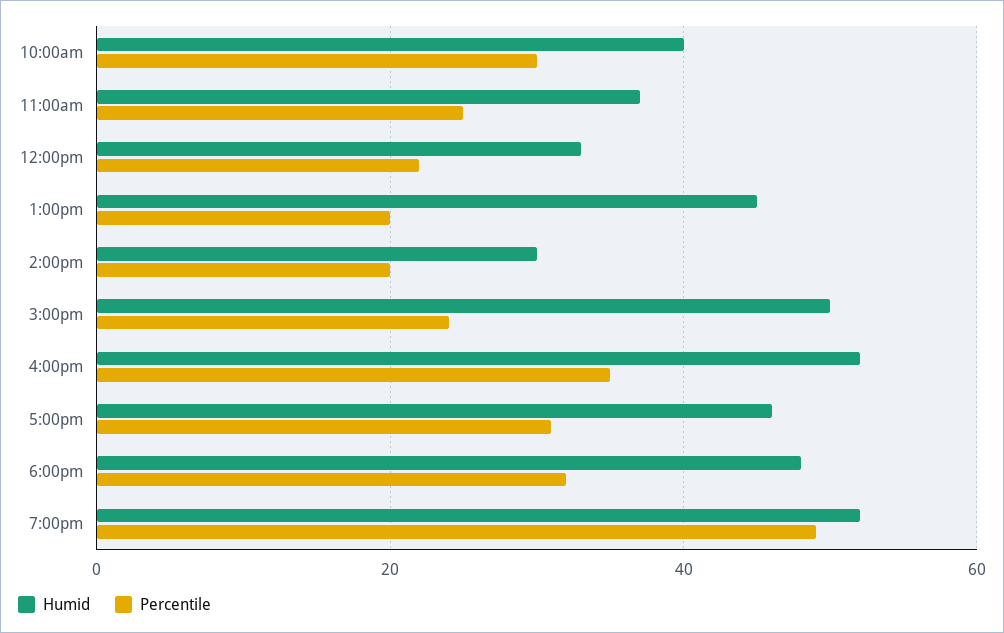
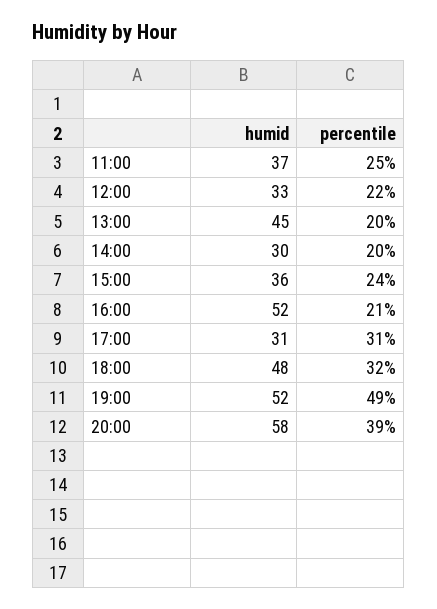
Humid, 10:00am: 40 -> none
Percentile, 10:00am: 30 -> none
Humid, 3:00pm: 50 -> 36
Percentile, 4:00pm: 35 -> 21
Humid, 5:00pm: 45 -> 31
Humid, 20:00: none -> 58
Percentile, 20:00: none -> 39

